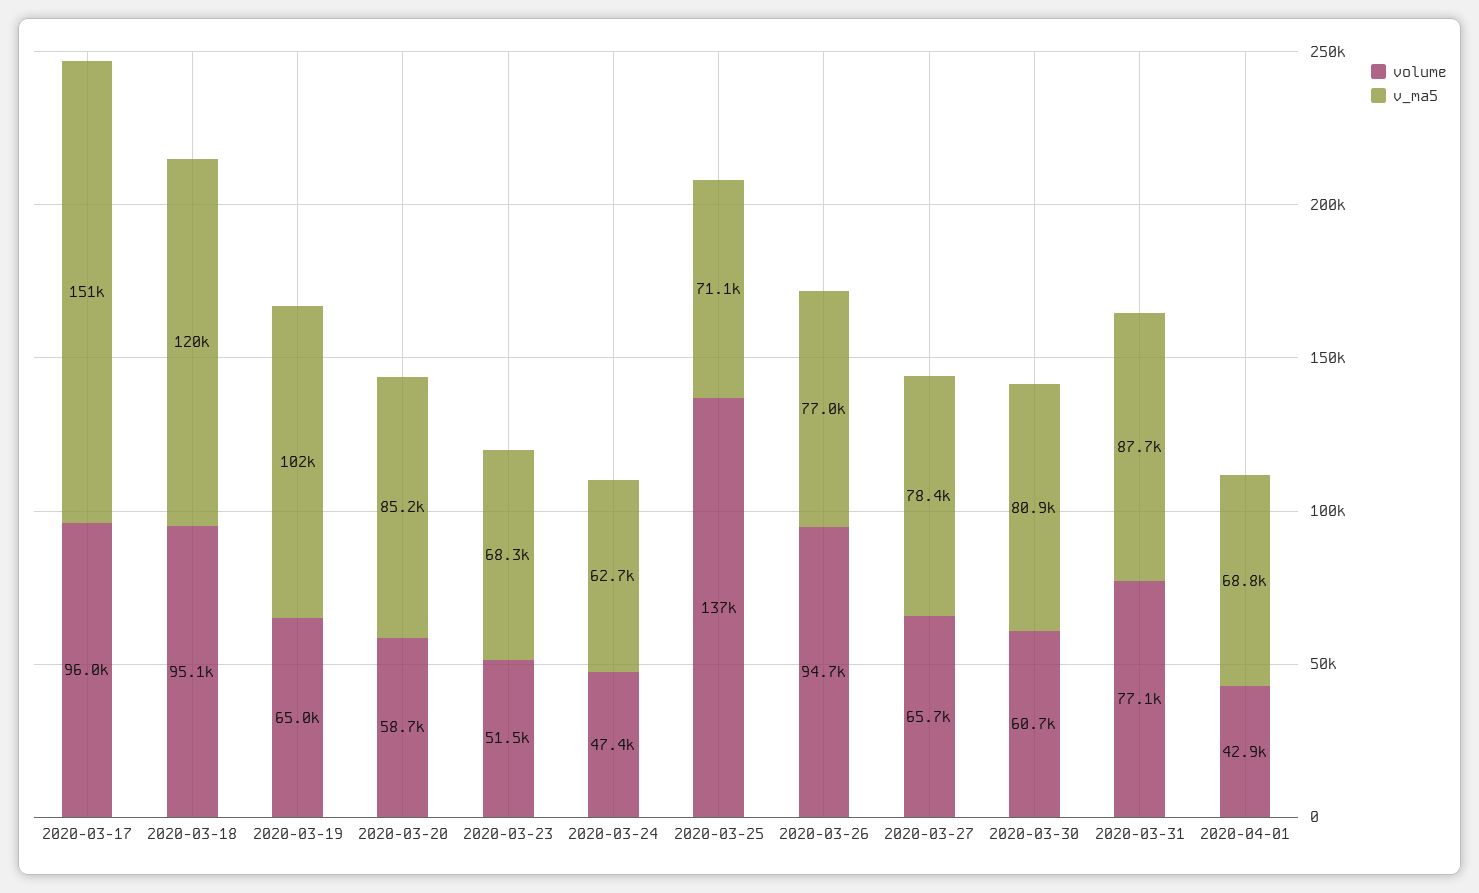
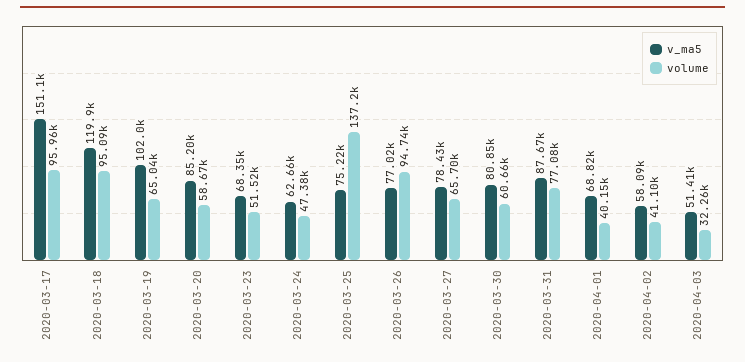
v_ma5, 2020-03-25: 71100 -> 75220
volume, 2020-04-01: 42900 -> 40150
v_ma5, 2020-04-02: none -> 58090
volume, 2020-04-02: none -> 41100
v_ma5, 2020-04-03: none -> 51410
volume, 2020-04-03: none -> 32260

